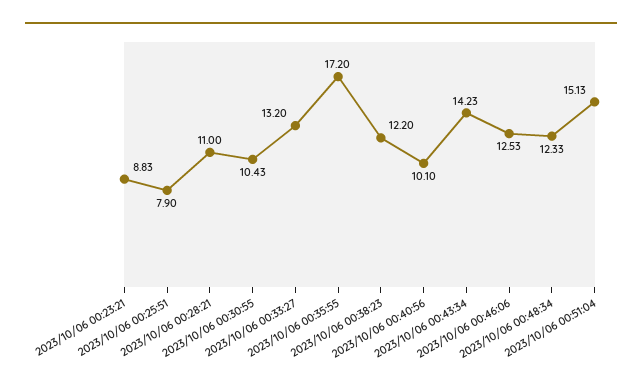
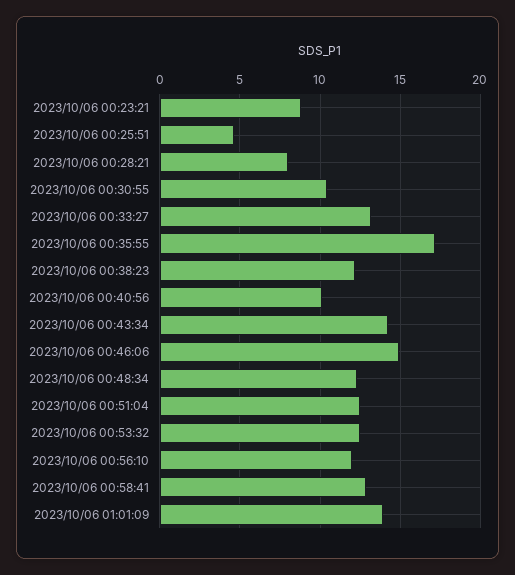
2023/10/06 00:25:51: 7.9 -> 4.5
2023/10/06 00:28:21: 11 -> 8
2023/10/06 00:46:06: 12.53 -> 15
2023/10/06 00:51:04: 15.13 -> 12.5
2023/10/06 00:53:32: none -> 12.5
2023/10/06 00:56:10: none -> 12
2023/10/06 00:58:41: none -> 13
2023/10/06 01:01:09: none -> 14

